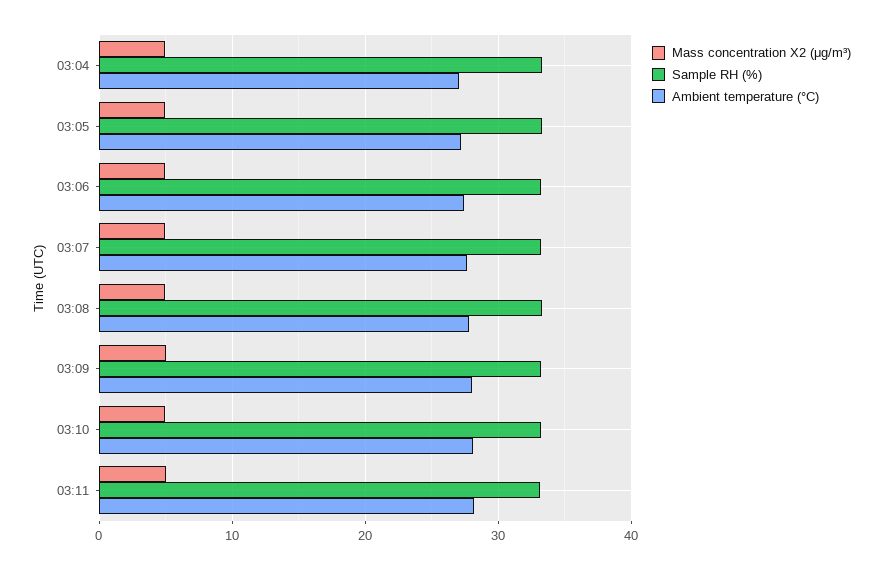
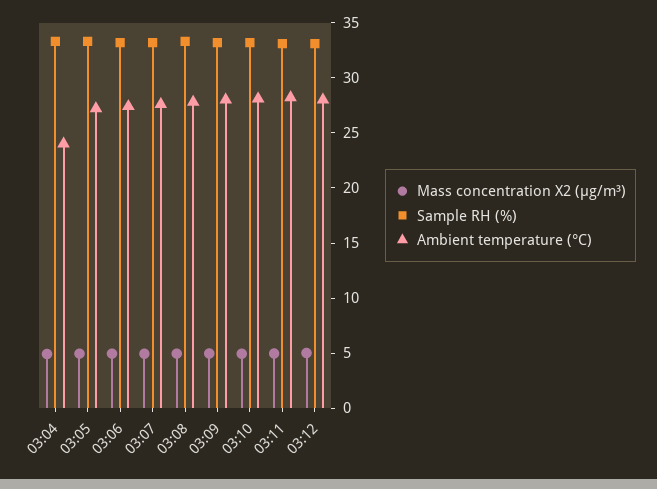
Ambient temperature (°C), 03:04: 27 -> 24
Mass concentration X2 (μg/m³), 03:12: none -> 5
Sample RH (%), 03:12: none -> 33
Ambient temperature (°C), 03:12: none -> 28

